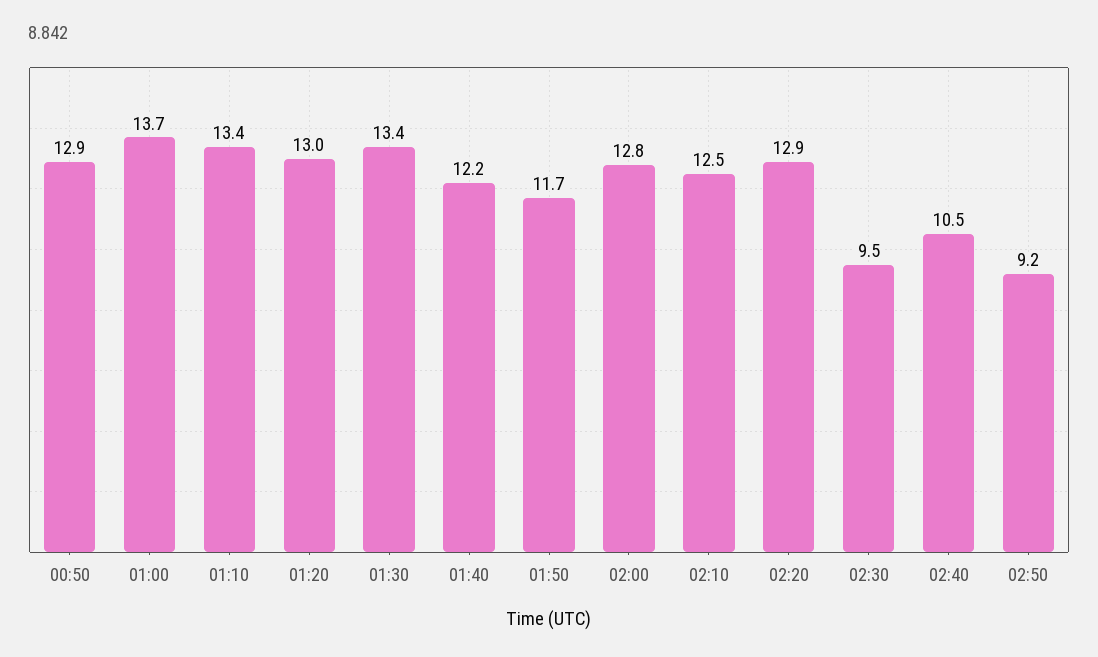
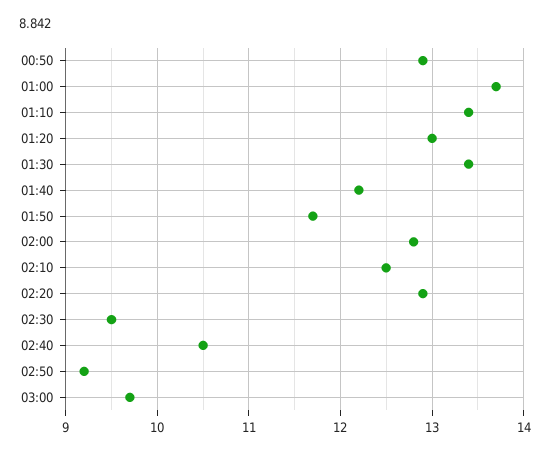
03:00: none -> 9.7

